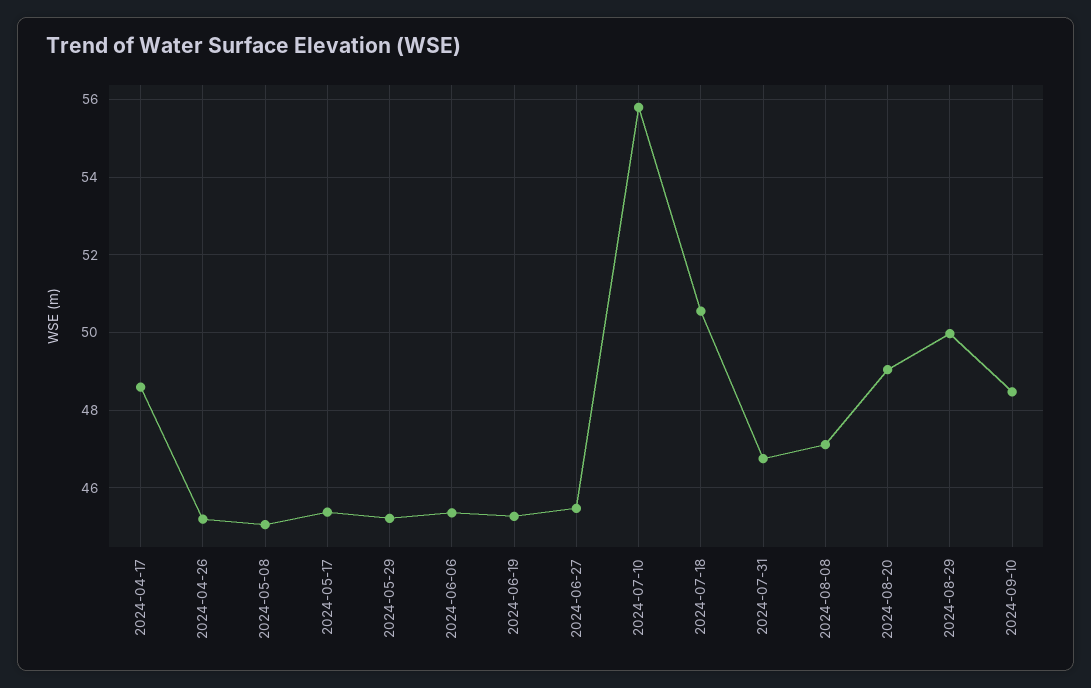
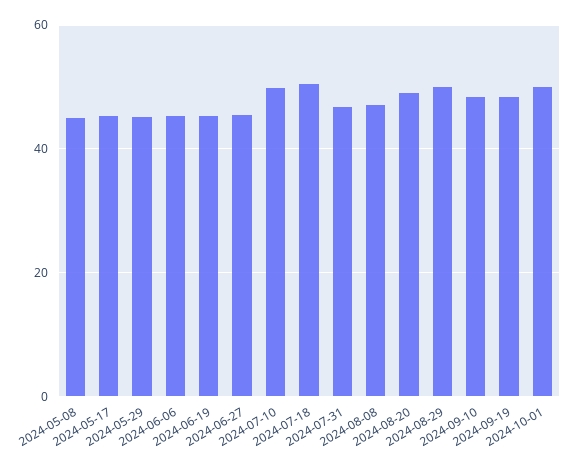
2024-04-17: 48.6 -> none
2024-04-26: 45.2 -> none
2024-07-10: 55.8 -> 50
2024-09-19: none -> 48
2024-10-01: none -> 50

